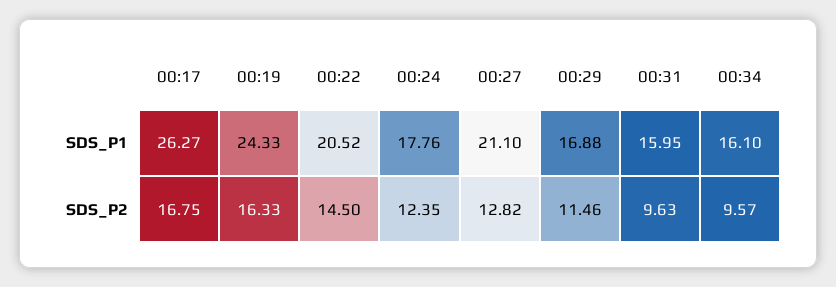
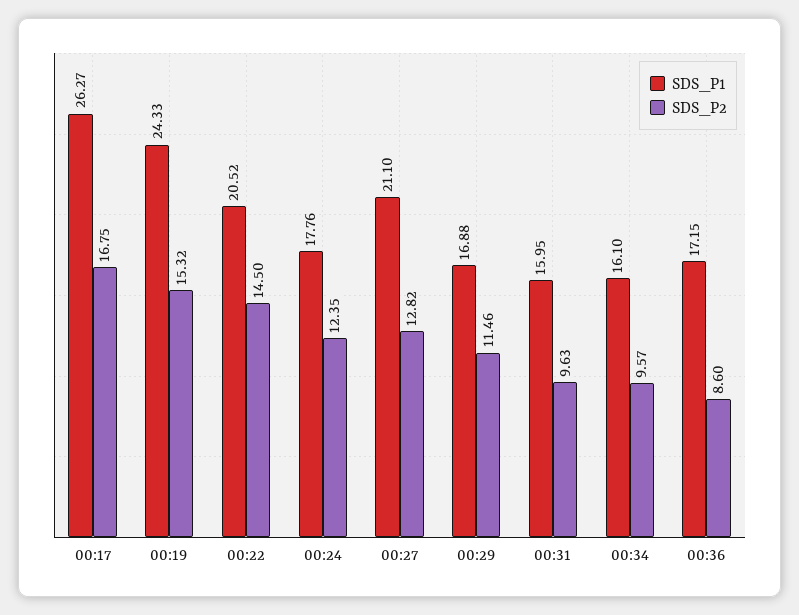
SDS_P2, 00:19: 16.33 -> 15.32
SDS_P1, 00:36: none -> 17.15
SDS_P2, 00:36: none -> 8.6

